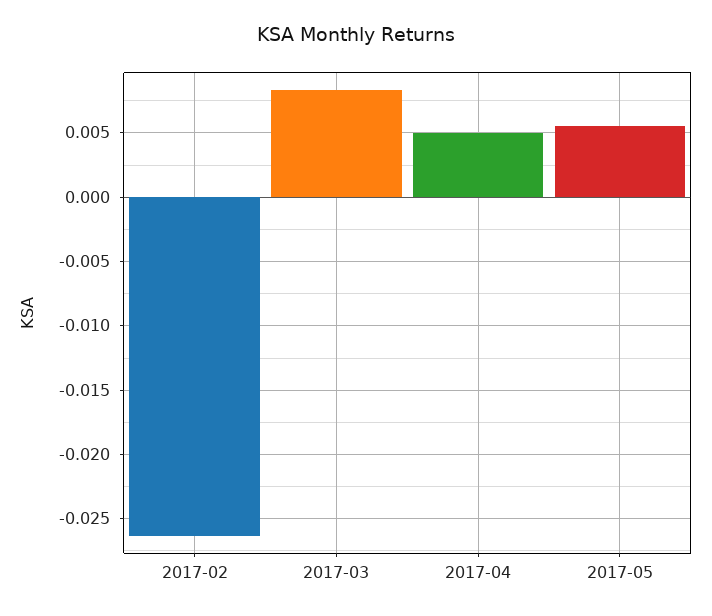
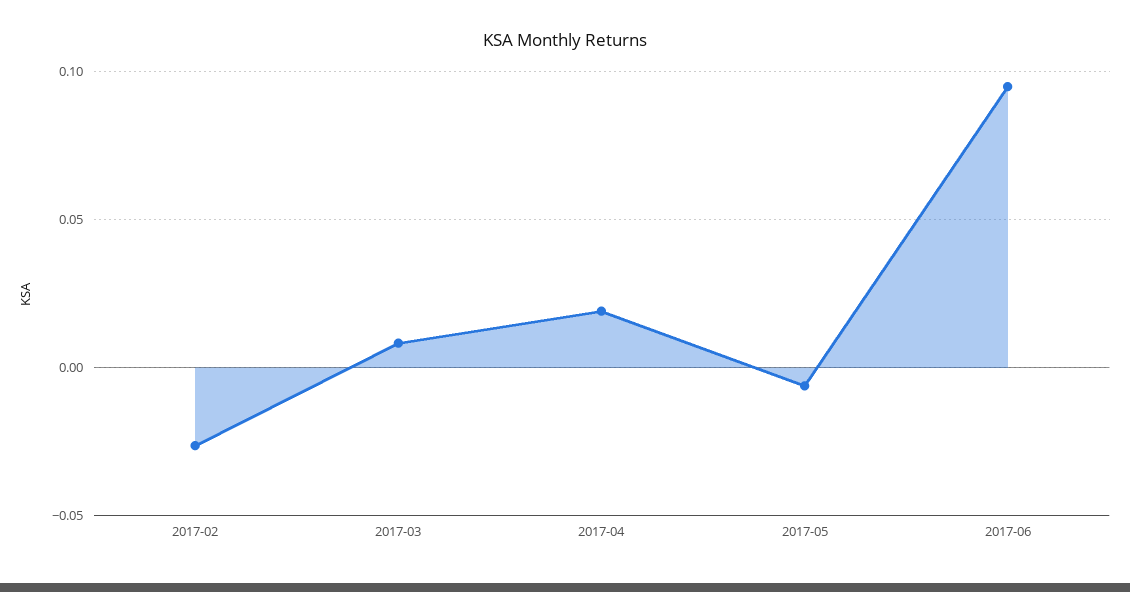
2017-04: 0.005 -> 0.02
2017-05: 0.0055 -> -0.005
2017-06: none -> 0.095

